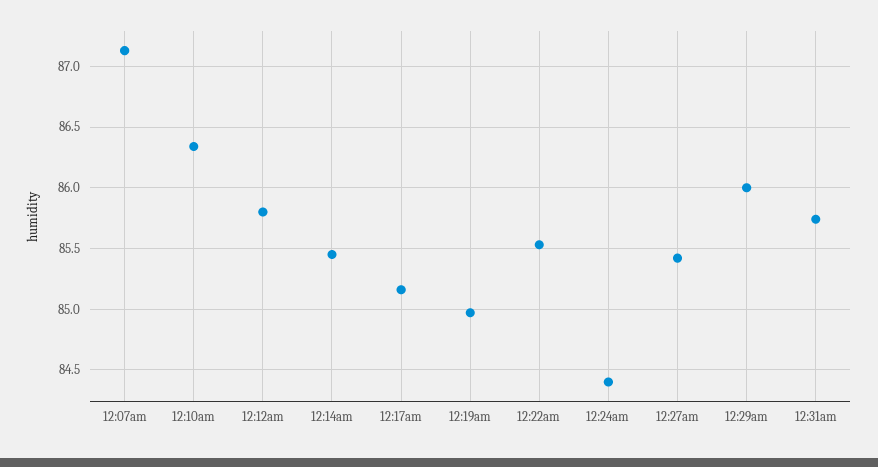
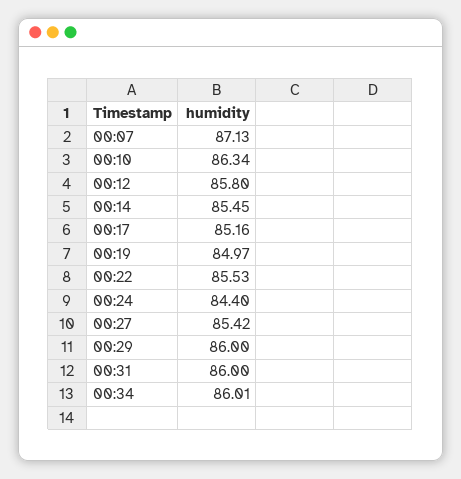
12:31am: 85.75 -> 86
00:34: none -> 86.01

